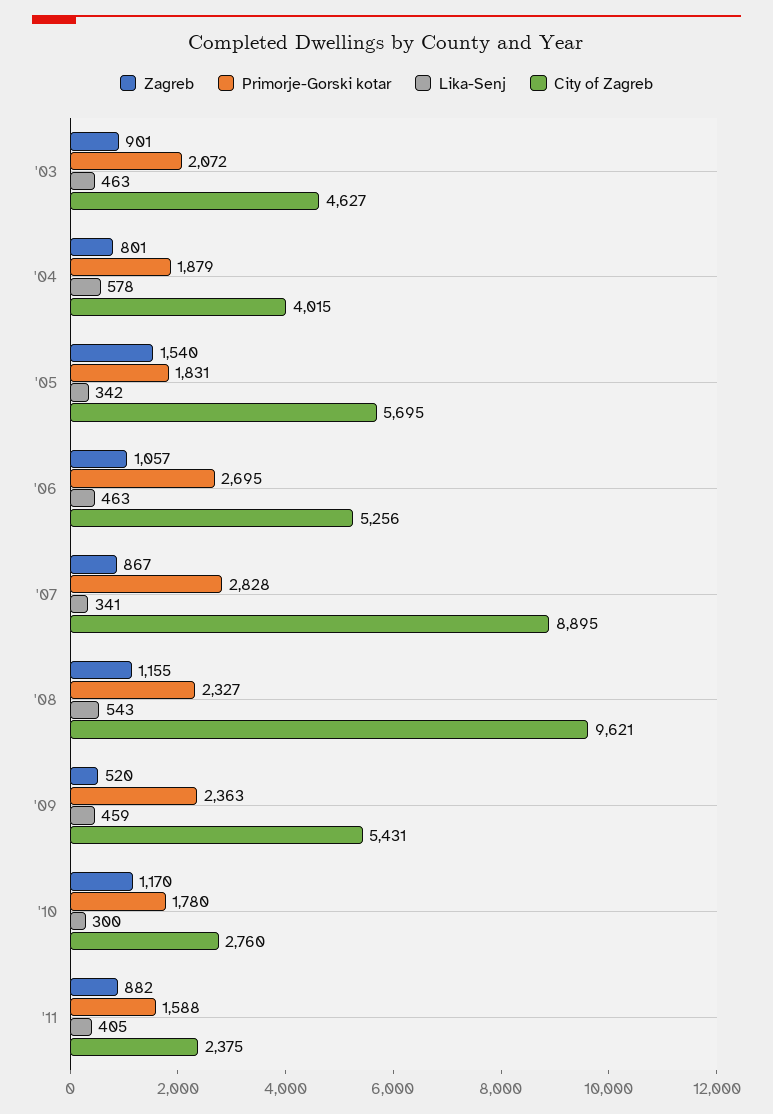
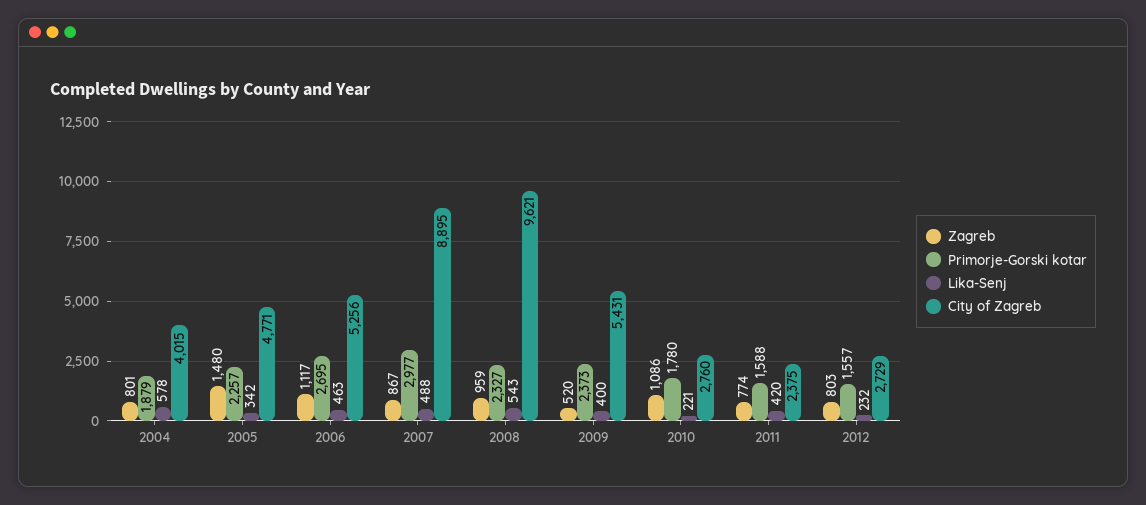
Zagreb, '03: 901 -> none
Primorje-Gorski kotar, '03: 2072 -> none
Lika-Senj, '03: 463 -> none
City of Zagreb, '03: 4627 -> none
Zagreb, '05: 1540 -> 1480
Primorje-Gorski kotar, '05: 1831 -> 2257
City of Zagreb, '05: 5695 -> 4771
Zagreb, '06: 1057 -> 1117
Primorje-Gorski kotar, '07: 2828 -> 2977
Lika-Senj, '07: 341 -> 488
Zagreb, '08: 1155 -> 959
Primorje-Gorski kotar, '09: 2363 -> 2373
Lika-Senj, '09: 459 -> 400
Zagreb, '10: 1170 -> 1086
Lika-Senj, '10: 300 -> 221
Zagreb, '11: 882 -> 774
Lika-Senj, '11: 405 -> 420
Zagreb, 2012: none -> 803
Primorje-Gorski kotar, 2012: none -> 1557
Lika-Senj, 2012: none -> 232
City of Zagreb, 2012: none -> 2729

